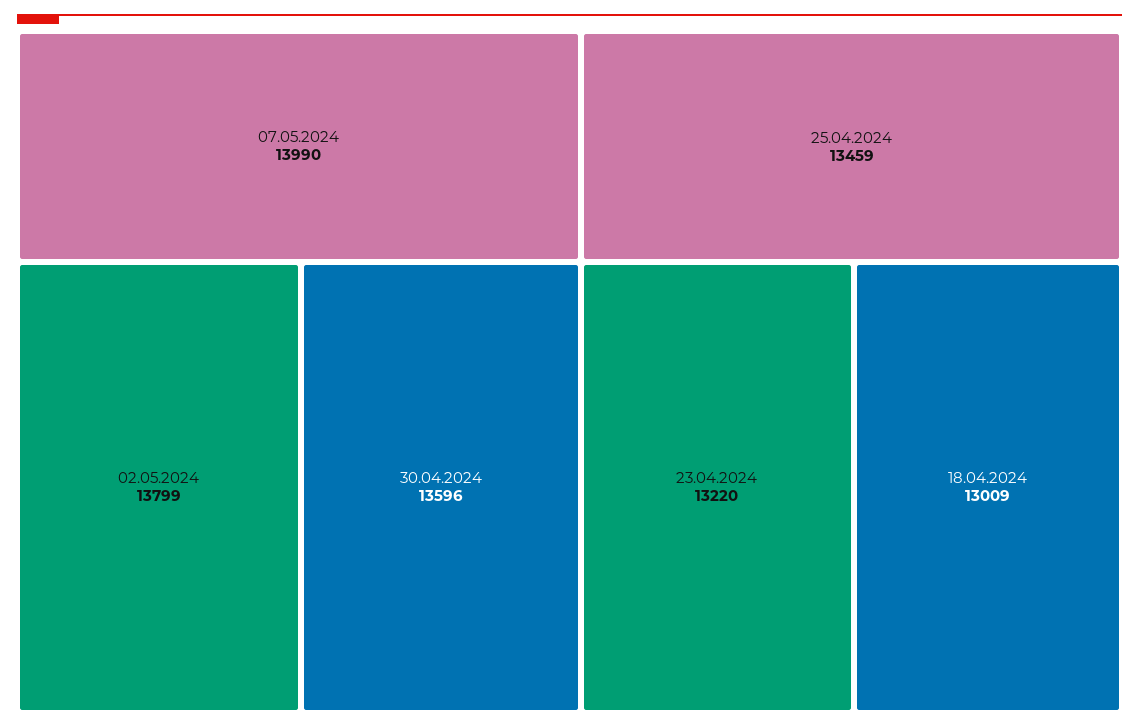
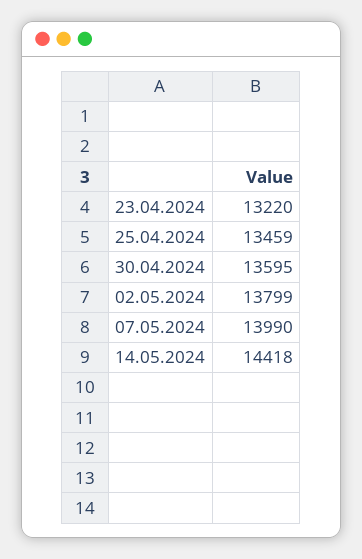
30.04.2024: 13596 -> 13595
18.04.2024: 13009 -> none
14.05.2024: none -> 14418

